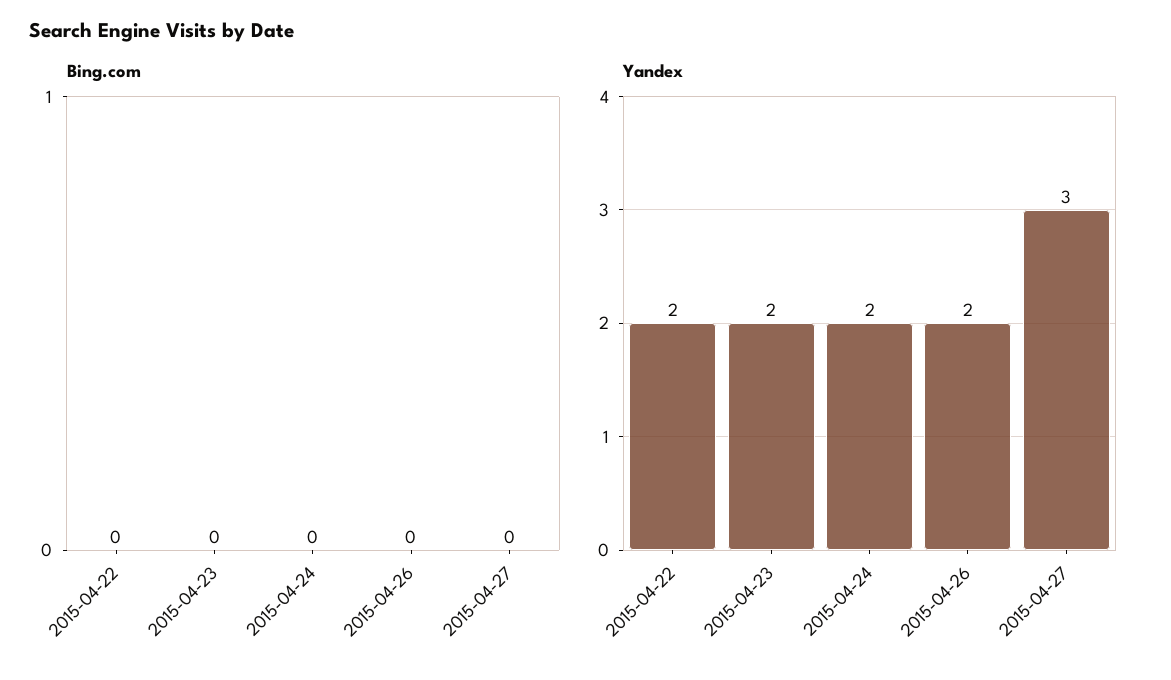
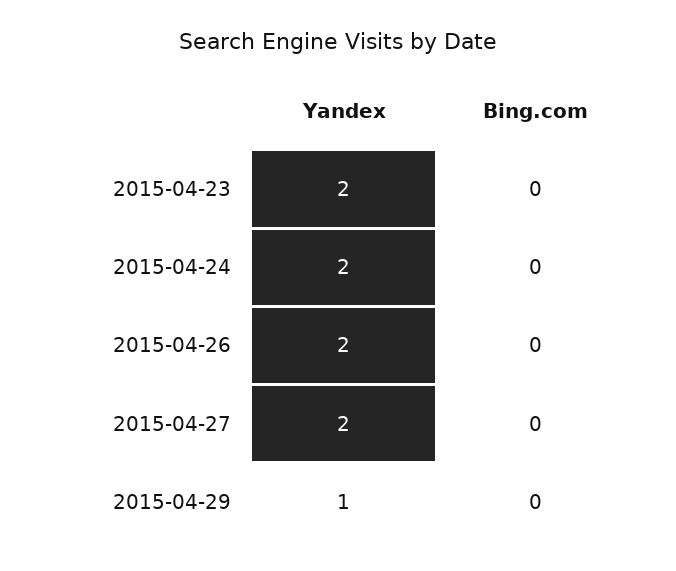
Bing.com, 2015-04-22: 0 -> none
Yandex, 2015-04-22: 2 -> none
Yandex, 2015-04-27: 3 -> 2
Yandex, 2015-04-29: none -> 1
Bing.com, 2015-04-29: none -> 0

